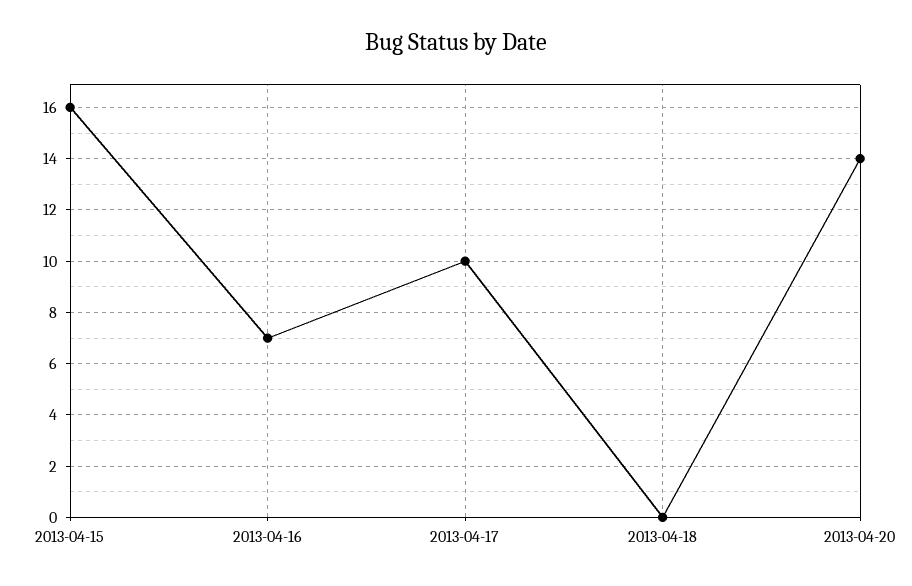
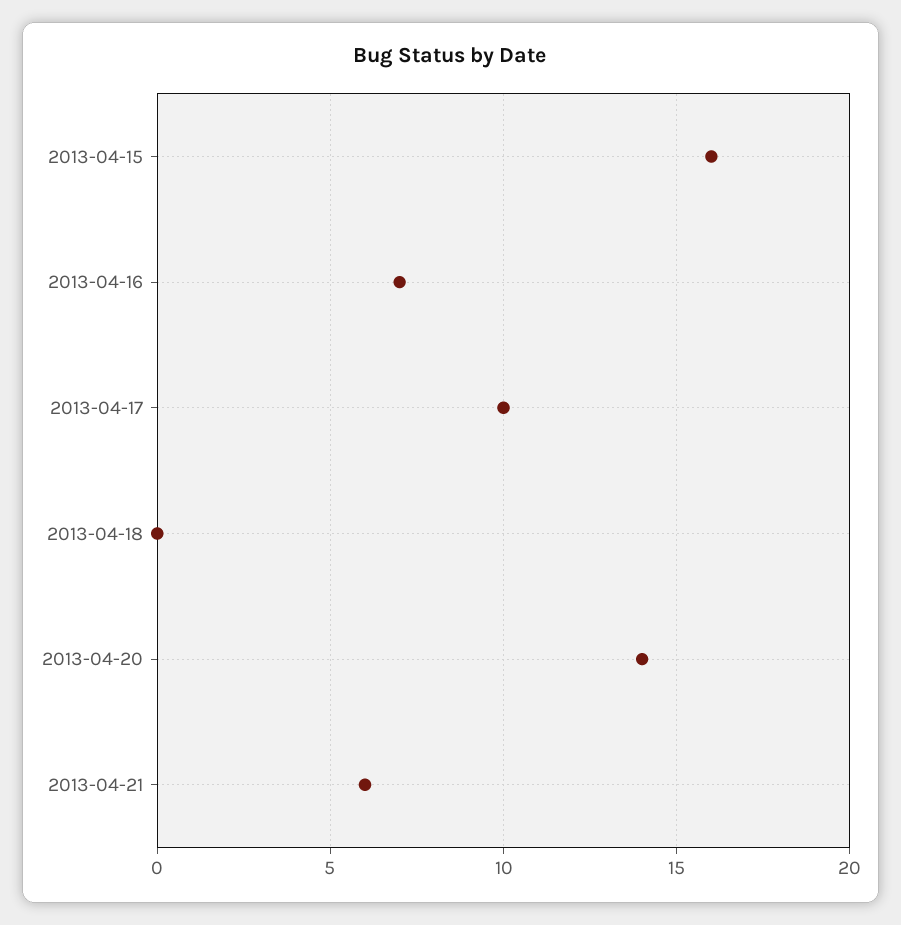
2013-04-21: none -> 6

